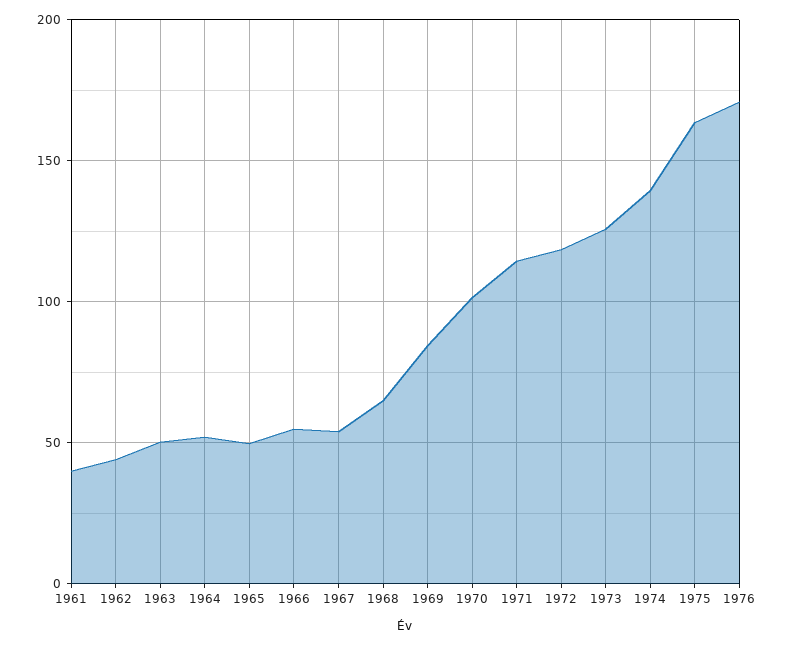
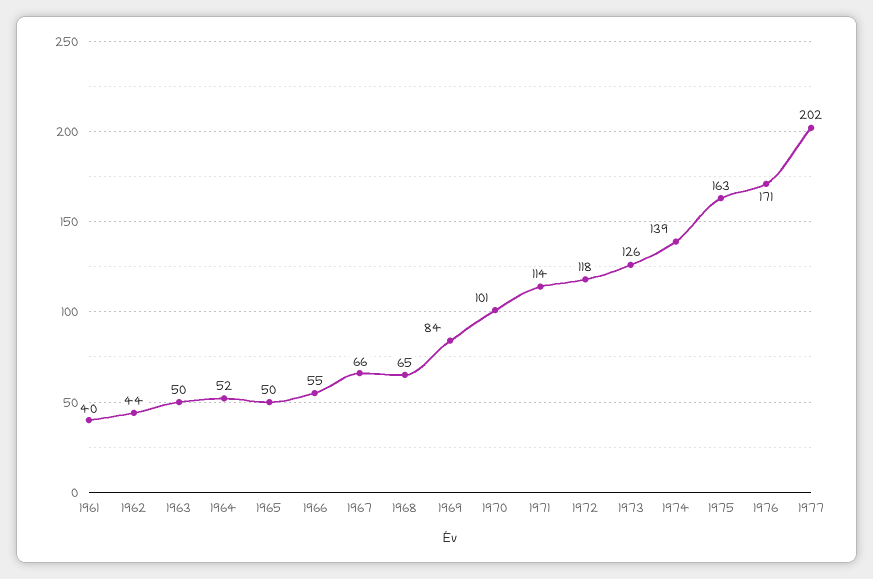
1967: 55 -> 66
1977: none -> 202

